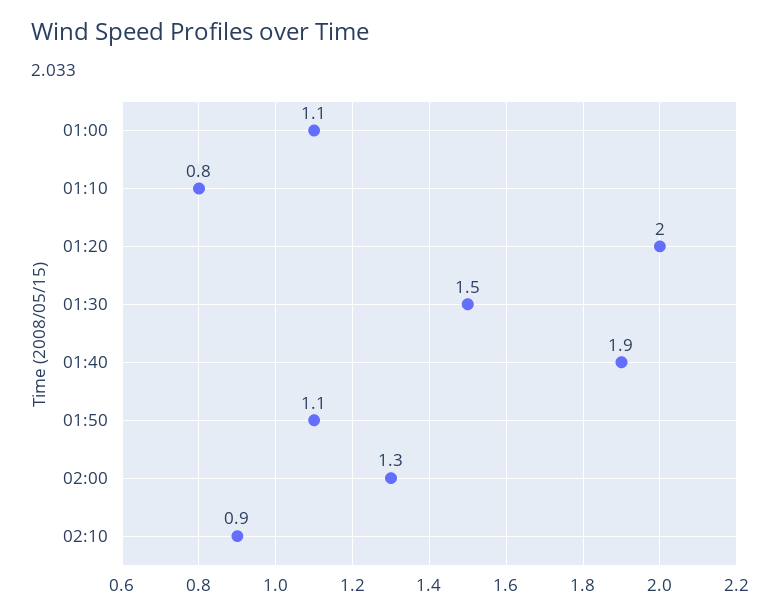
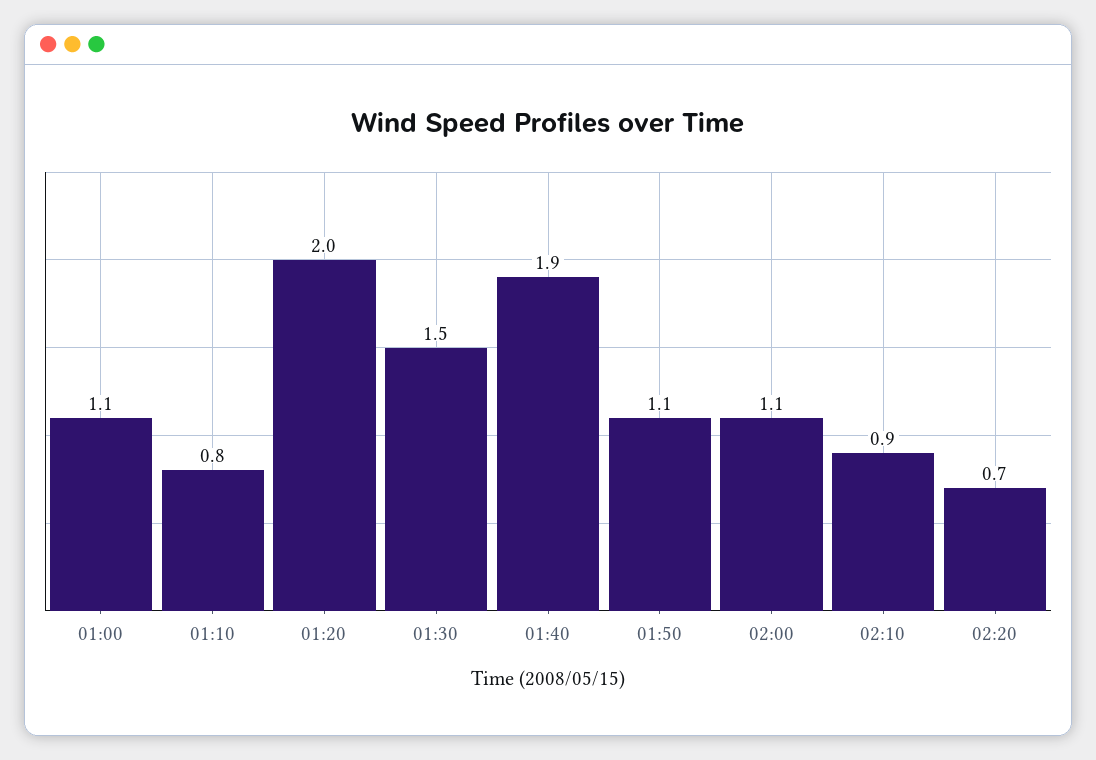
02:00: 1.3 -> 1.1
02:20: none -> 0.7

